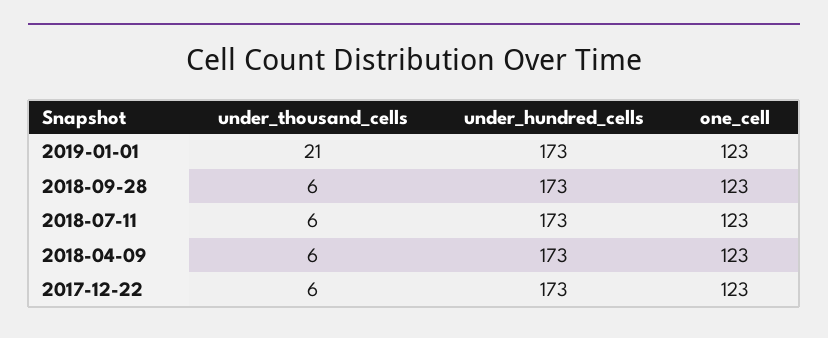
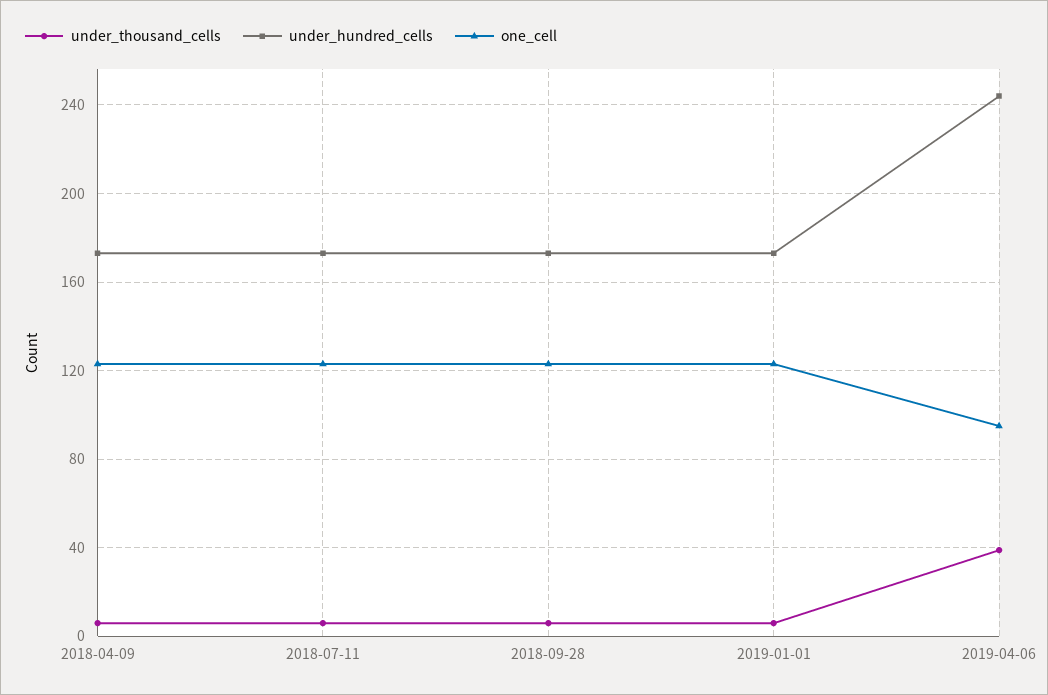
under_thousand_cells, 2019-01-01: 21 -> 5
under_thousand_cells, 2017-12-22: 6 -> none
under_hundred_cells, 2017-12-22: 173 -> none
one_cell, 2017-12-22: 123 -> none
under_thousand_cells, 2019-04-06: none -> 40
under_hundred_cells, 2019-04-06: none -> 245
one_cell, 2019-04-06: none -> 95

